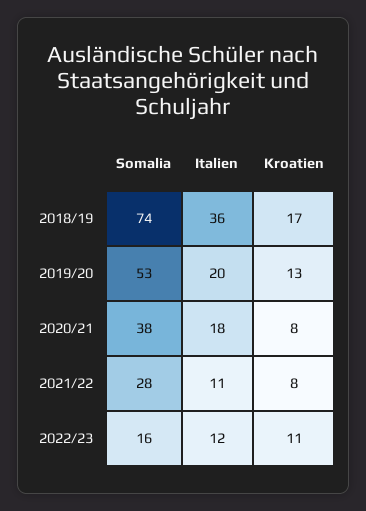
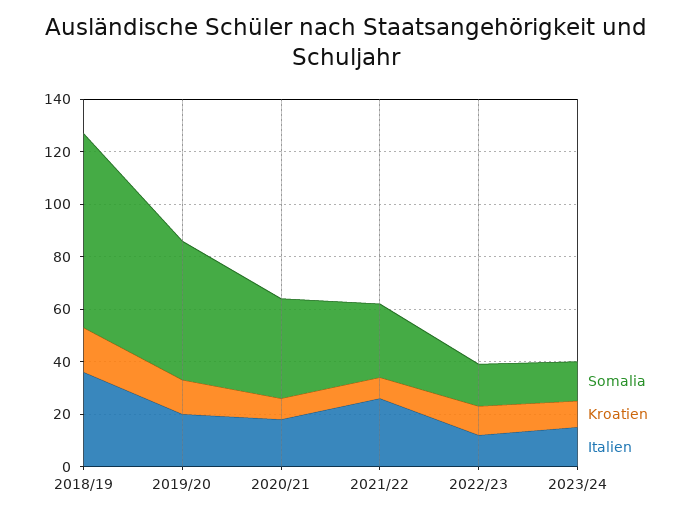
Italien, 2021/22: 11 -> 25
Somalia, 2023/24: none -> 15
Kroatien, 2023/24: none -> 10
Italien, 2023/24: none -> 15

